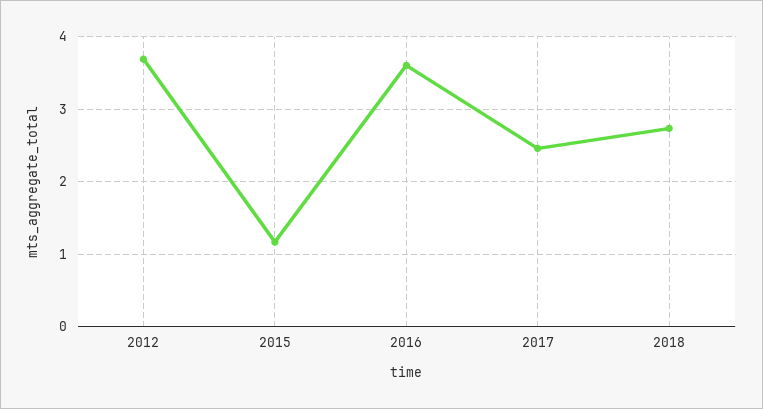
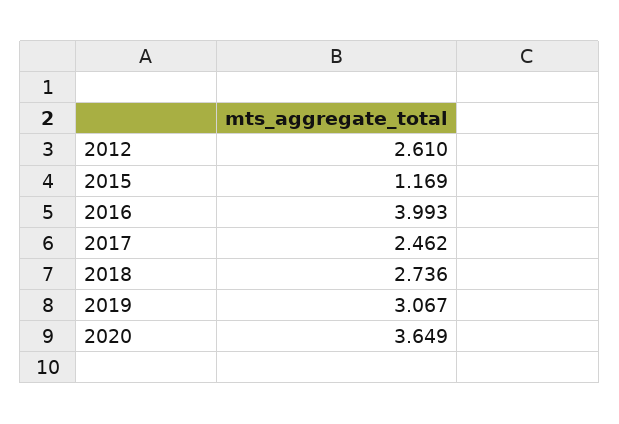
2012: 3.7 -> 2.61
2016: 3.6 -> 3.993
2019: none -> 3.067
2020: none -> 3.649

